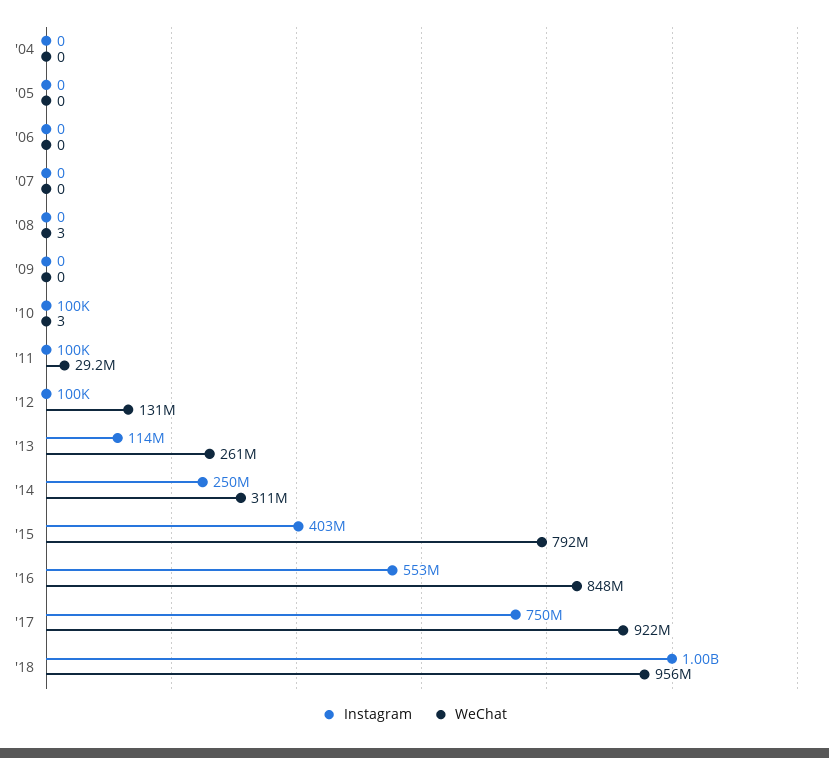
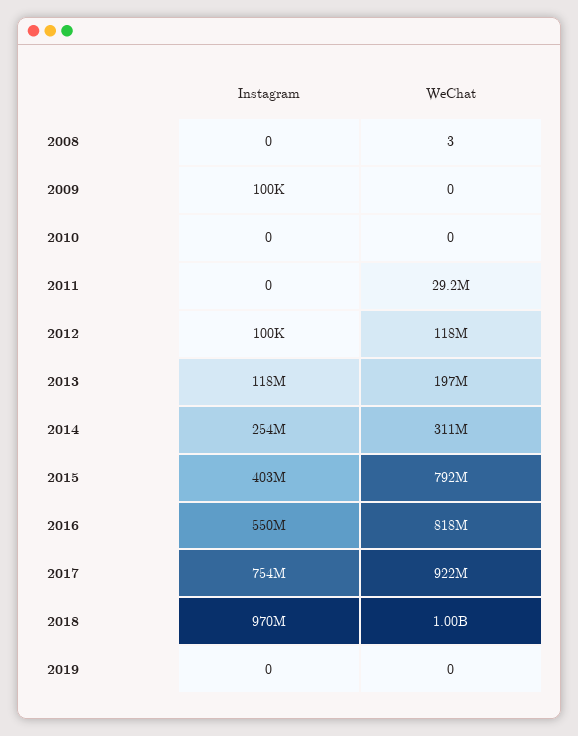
Instagram, '04: 0 -> none
WeChat, '04: 0 -> none
Instagram, '05: 0 -> none
WeChat, '05: 0 -> none
Instagram, '06: 0 -> none
WeChat, '06: 0 -> none
Instagram, '07: 0 -> none
WeChat, '07: 0 -> none
Instagram, '09: 0 -> 100000
Instagram, '10: 100000 -> 0
WeChat, '10: 3 -> 0
Instagram, '11: 100000 -> 0
WeChat, '12: 131000000 -> 118000000
Instagram, '13: 114000000 -> 118000000
WeChat, '13: 261000000 -> 197000000
Instagram, '14: 250000000 -> 254000000
Instagram, '16: 553000000 -> 550000000
WeChat, '16: 848000000 -> 818000000
Instagram, '17: 750000000 -> 754000000
Instagram, '18: 1000000000 -> 970000000
WeChat, '18: 956000000 -> 1000000000
Instagram, 2019: none -> 0
WeChat, 2019: none -> 0

